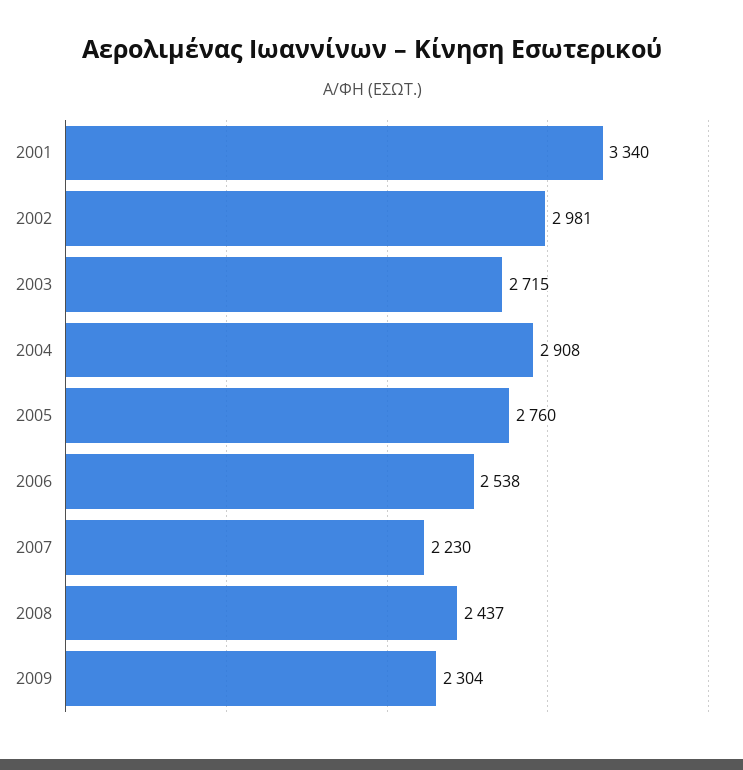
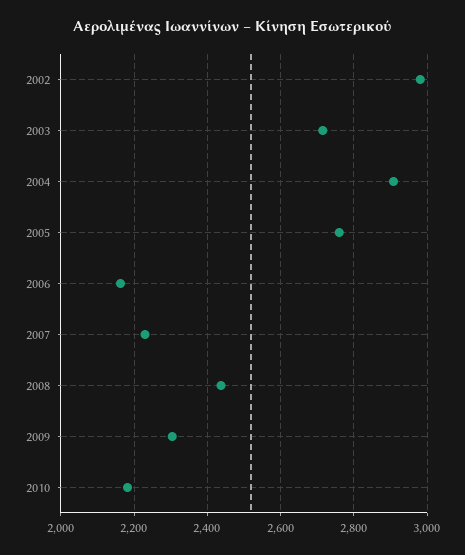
2001: 3340 -> none
2006: 2538 -> 2160
2010: none -> 2180

